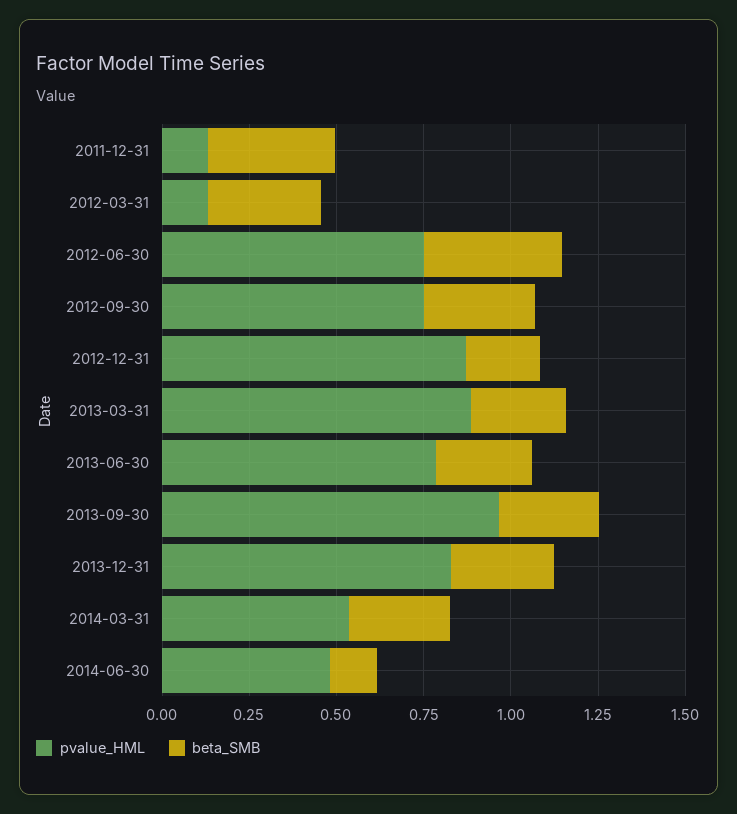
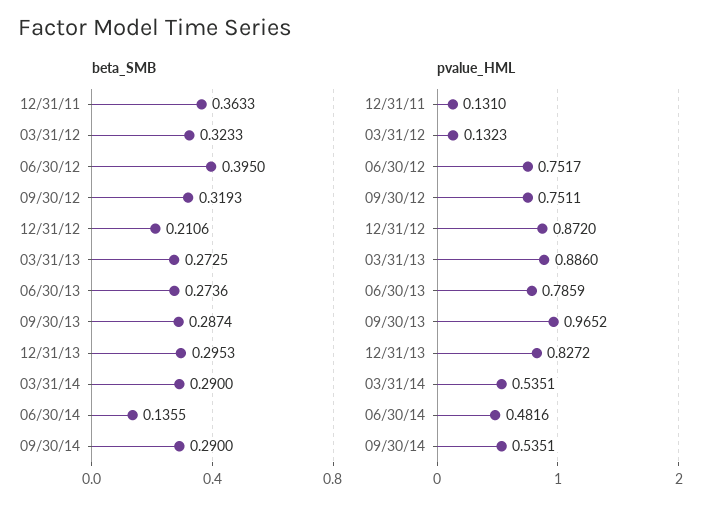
beta_SMB, 09/30/14: none -> 0.29
pvalue_HML, 09/30/14: none -> 0.5351

